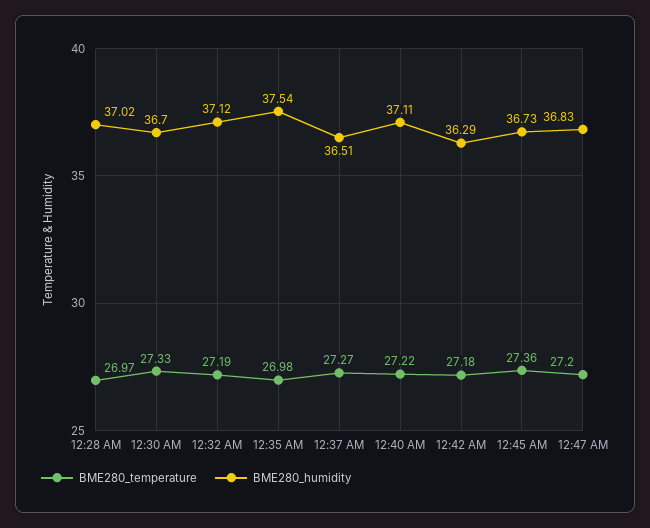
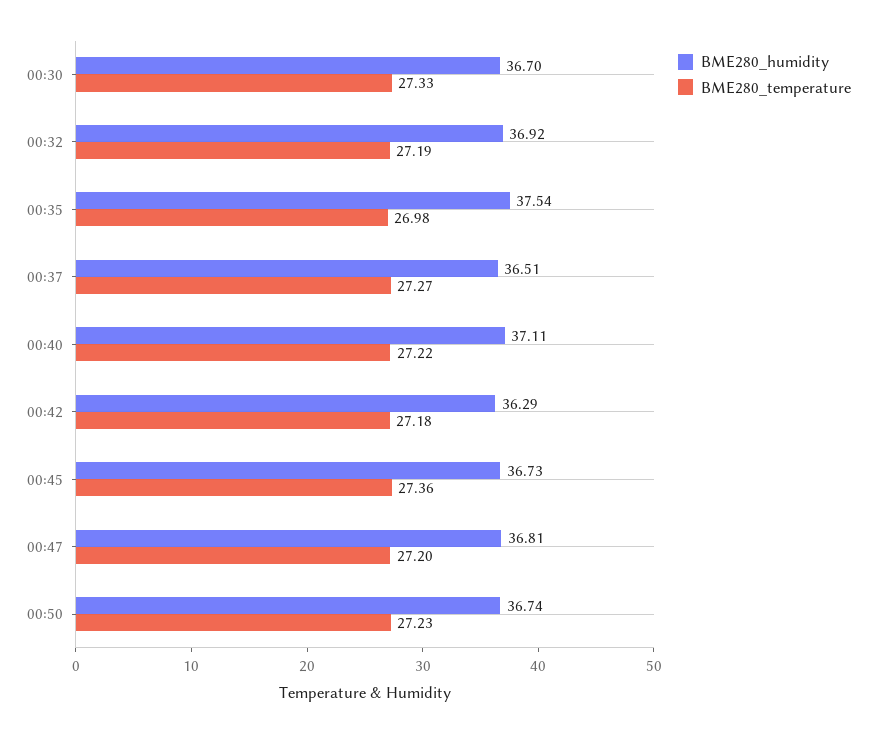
BME280_temperature, 12:28 AM: 26.97 -> none
BME280_humidity, 12:28 AM: 37.02 -> none
BME280_humidity, 12:32 AM: 37.12 -> 36.92
BME280_humidity, 12:47 AM: 36.83 -> 36.81
BME280_humidity, 00:50: none -> 36.74
BME280_temperature, 00:50: none -> 27.23

